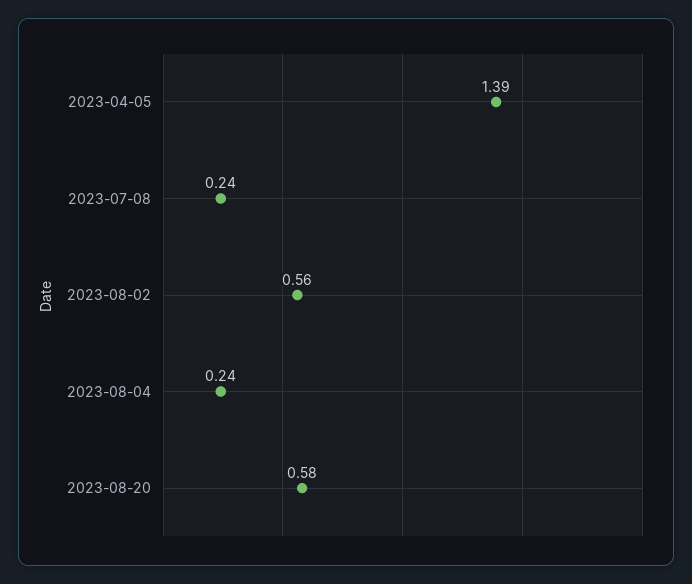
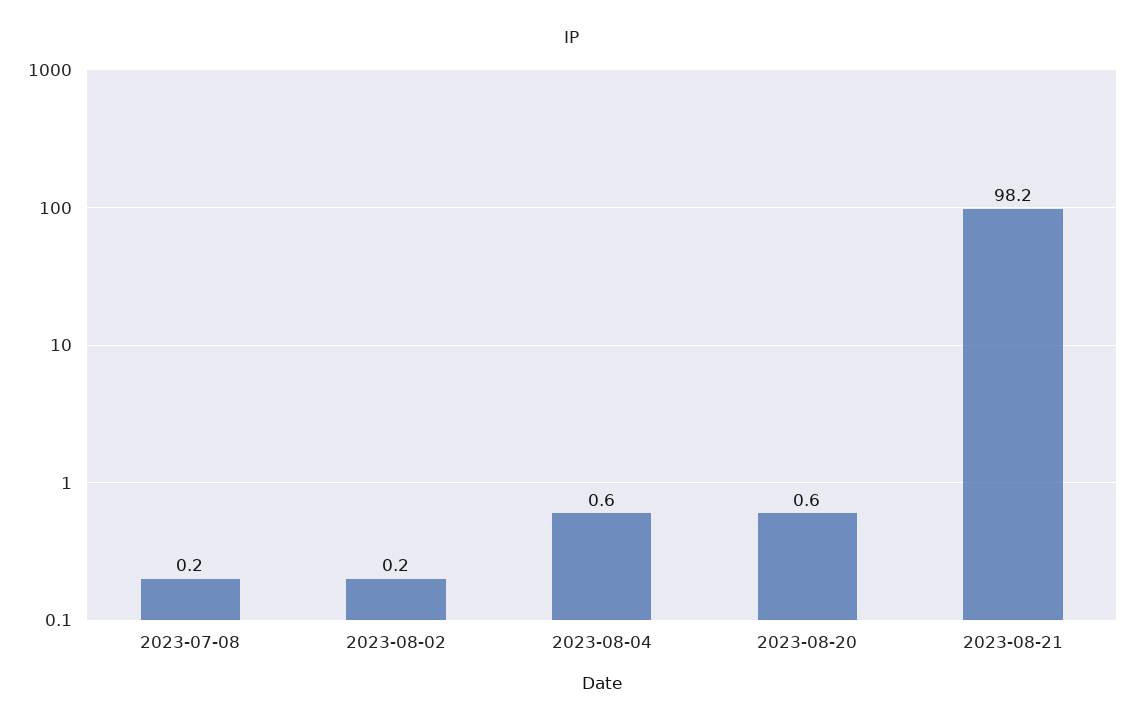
2023-04-05: 1.39 -> none
2023-08-02: 0.56 -> 0.2
2023-08-04: 0.24 -> 0.6
2023-08-21: none -> 98.2

